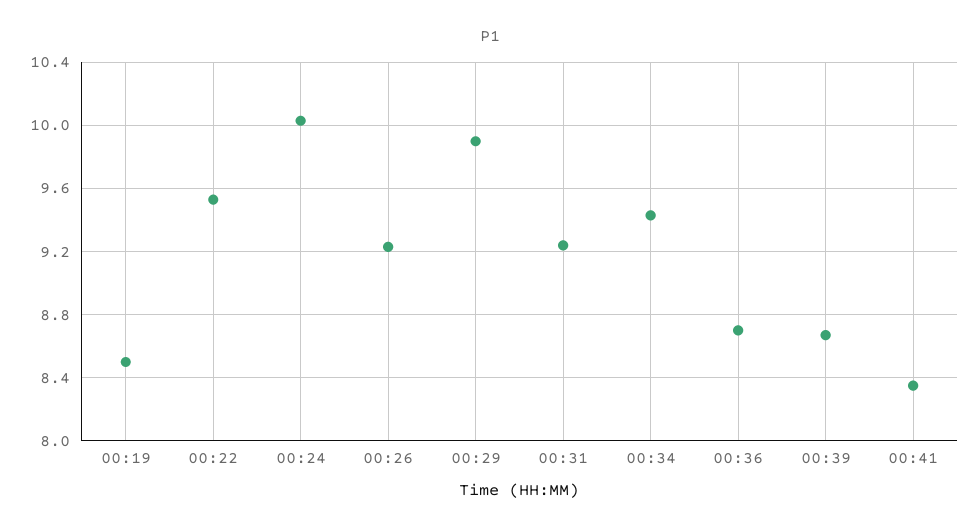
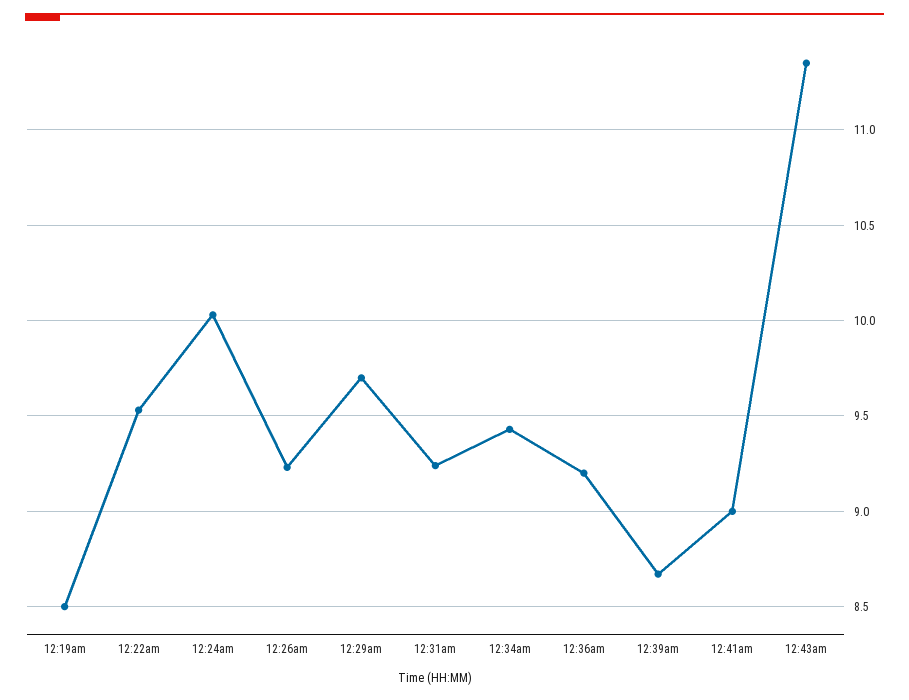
00:29: 9.9 -> 9.7
00:36: 8.7 -> 9.2
00:41: 8.35 -> 9
12:43am: none -> 11.35

